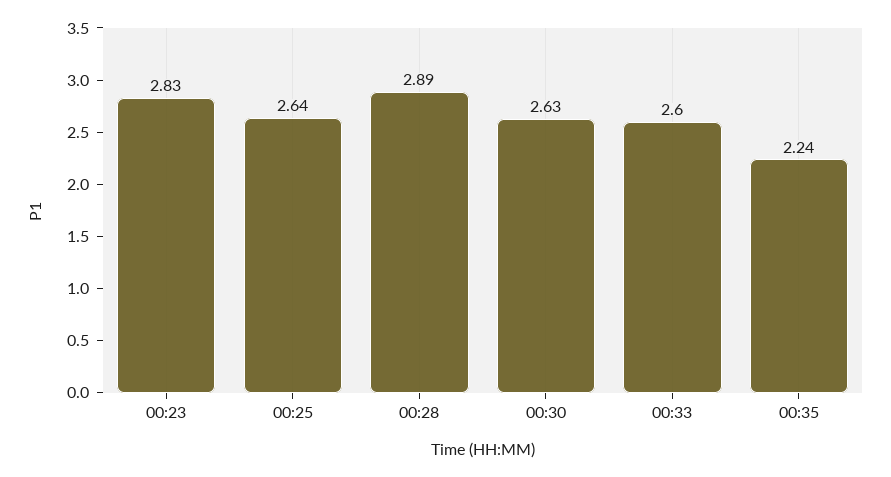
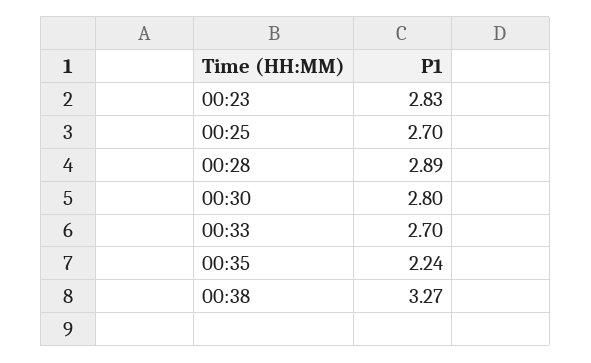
00:25: 2.64 -> 2.7
00:30: 2.63 -> 2.8
00:33: 2.6 -> 2.7
00:38: none -> 3.27

